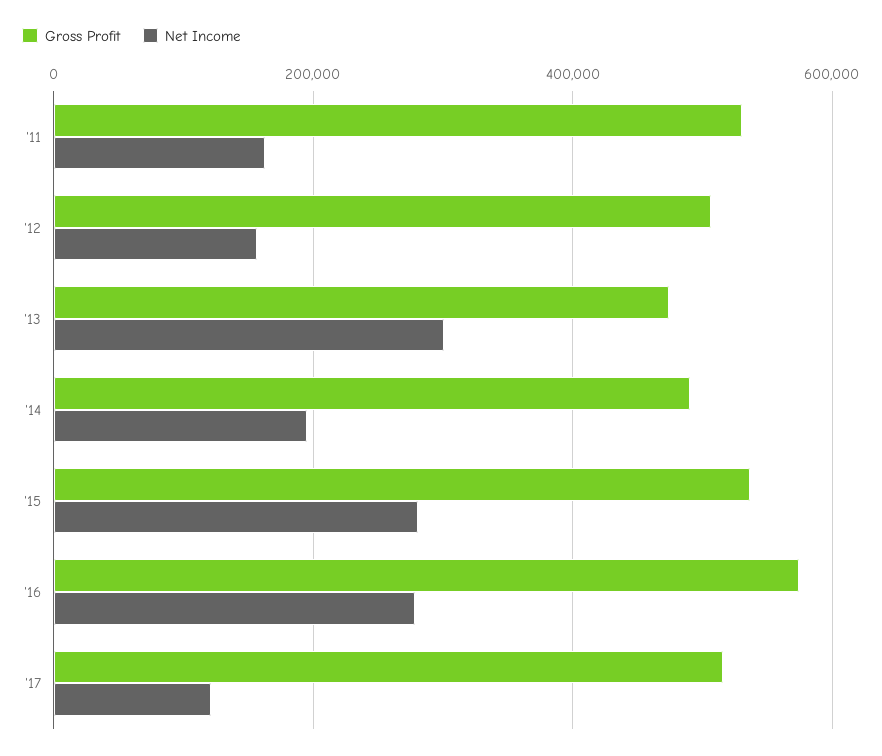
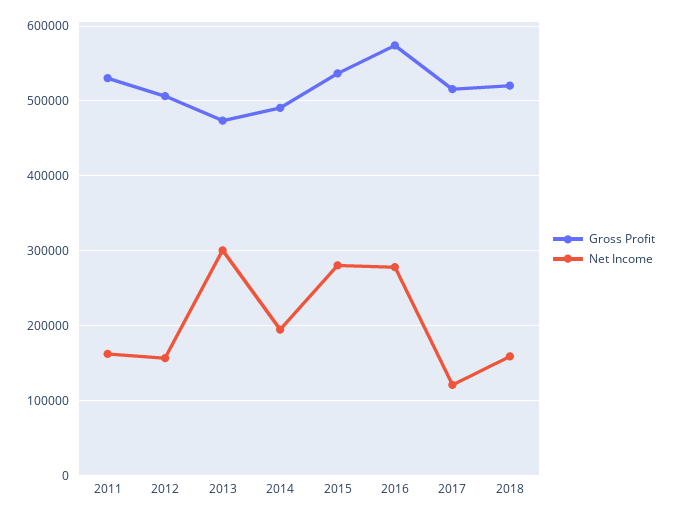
Gross Profit, 2018: none -> 520000
Net Income, 2018: none -> 160000

